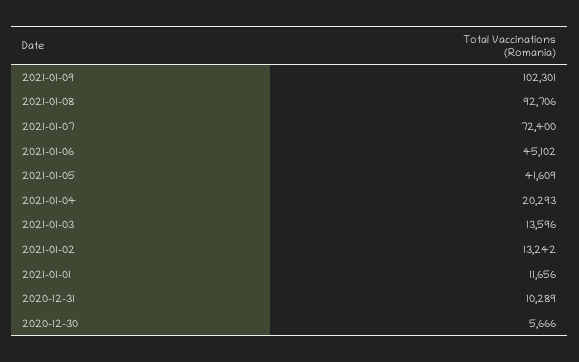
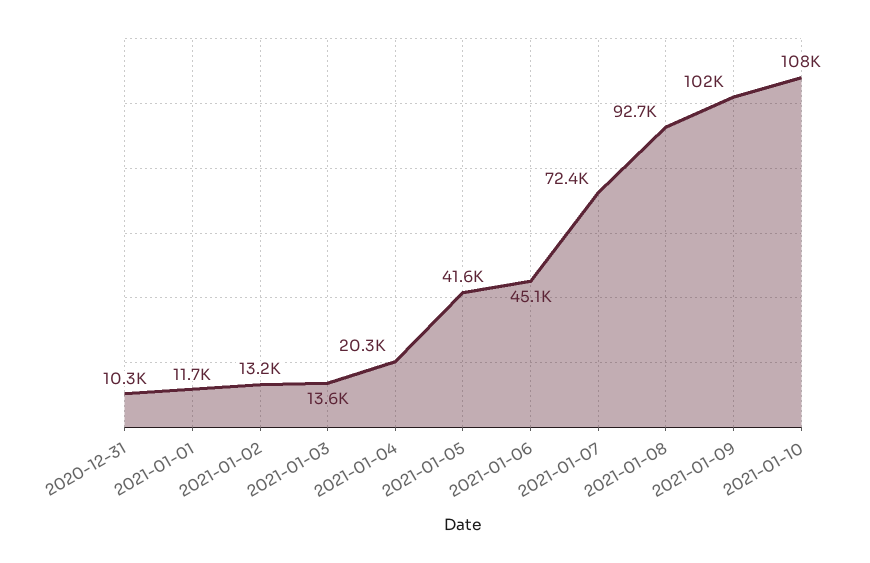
2020-12-30: 5666 -> none
2021-01-10: none -> 108000

